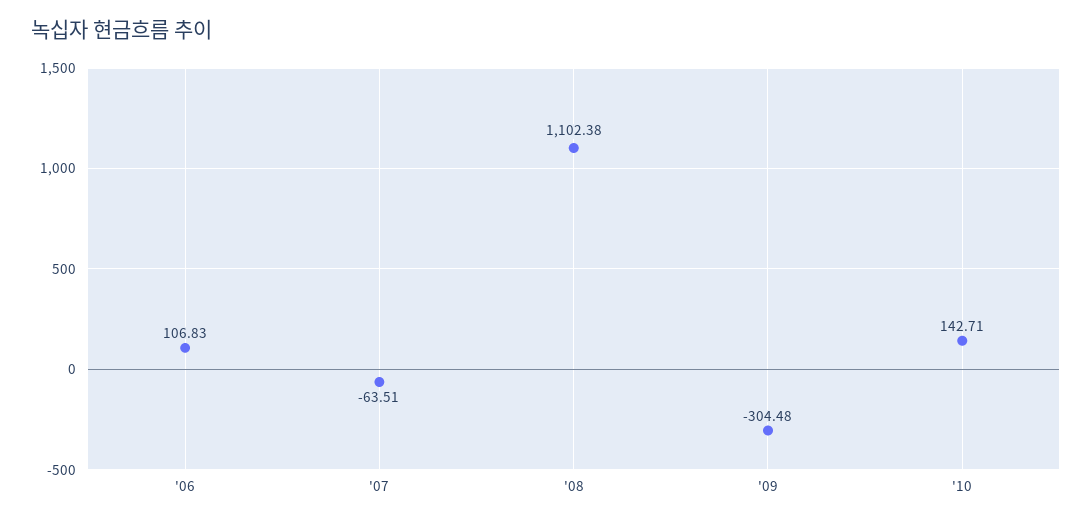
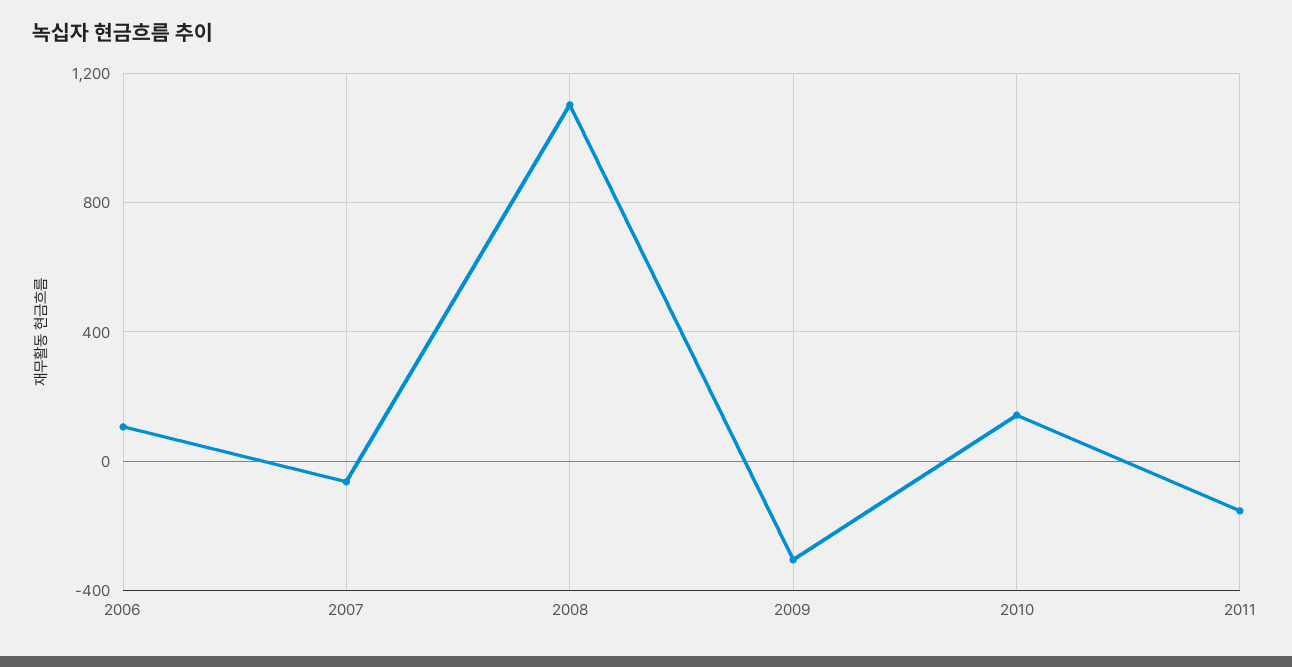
2011: none -> -150

